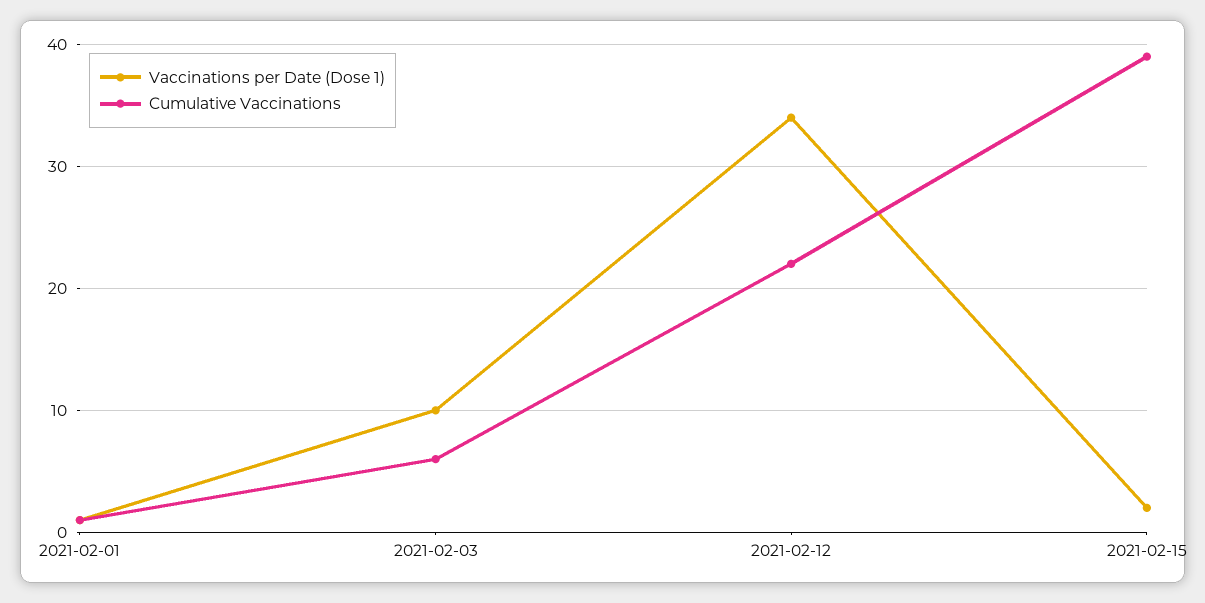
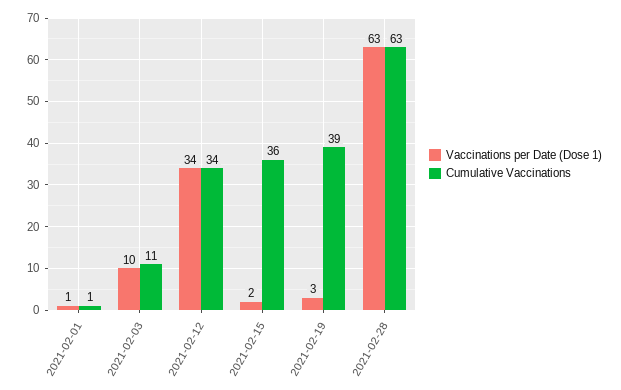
Cumulative Vaccinations, 2021-02-03: 6 -> 11
Cumulative Vaccinations, 2021-02-12: 22 -> 34
Cumulative Vaccinations, 2021-02-15: 39 -> 36
Vaccinations per Date (Dose 1), 2021-02-19: none -> 3
Cumulative Vaccinations, 2021-02-19: none -> 39
Vaccinations per Date (Dose 1), 2021-02-28: none -> 63
Cumulative Vaccinations, 2021-02-28: none -> 63

